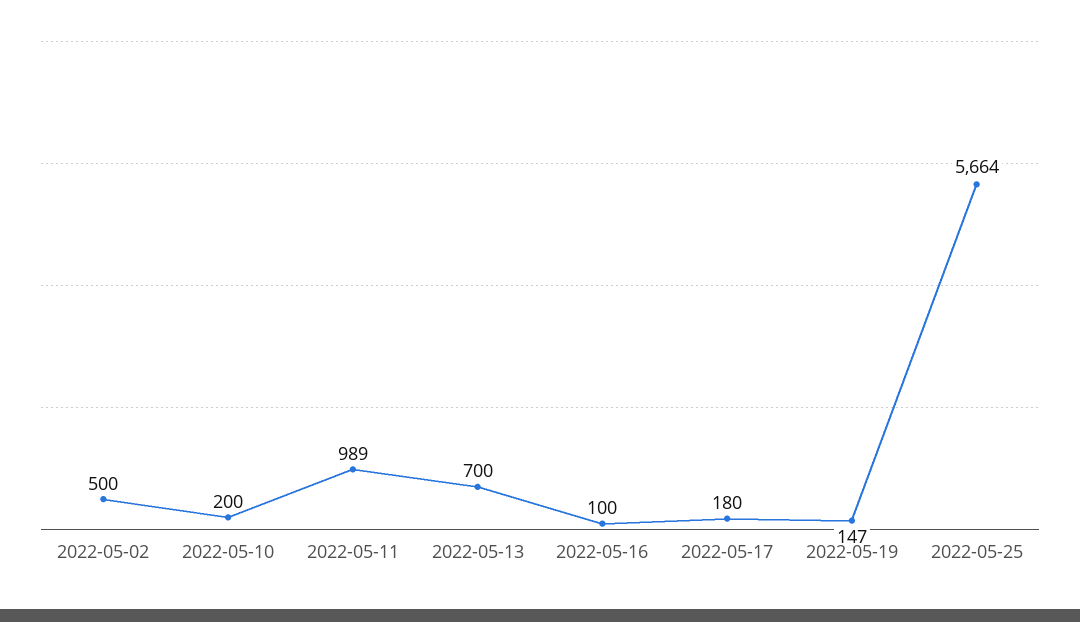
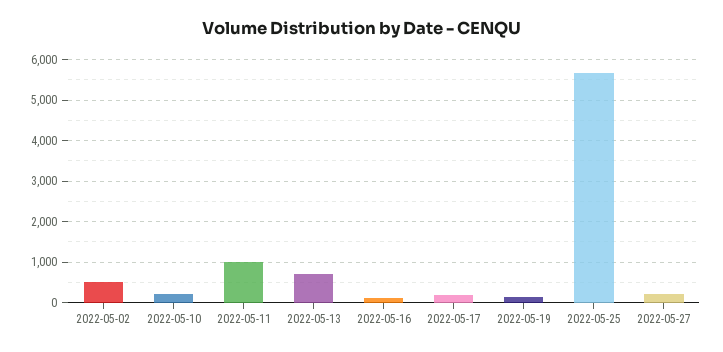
2022-05-27: none -> 200

